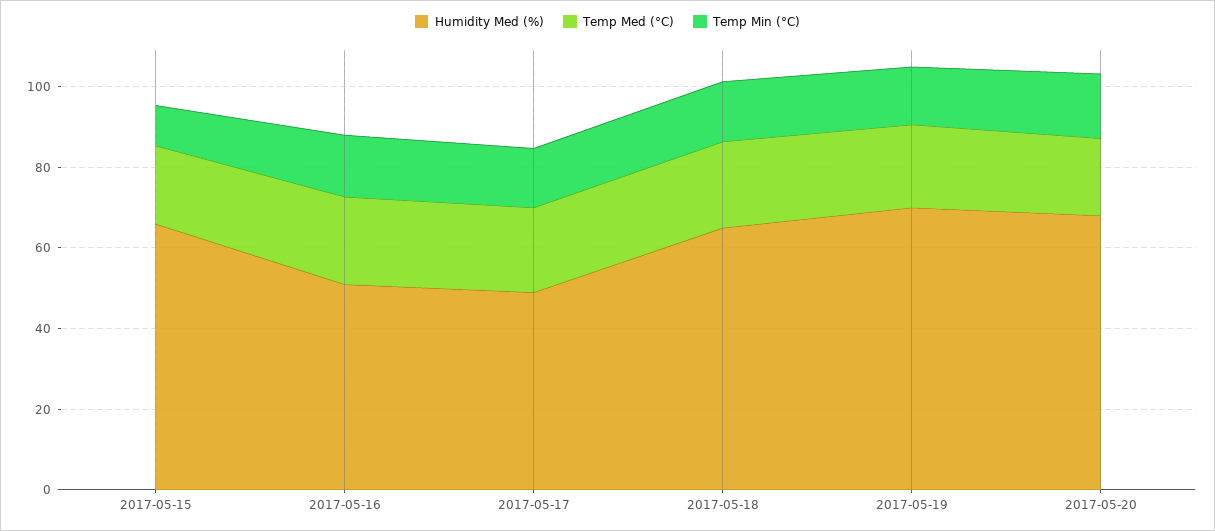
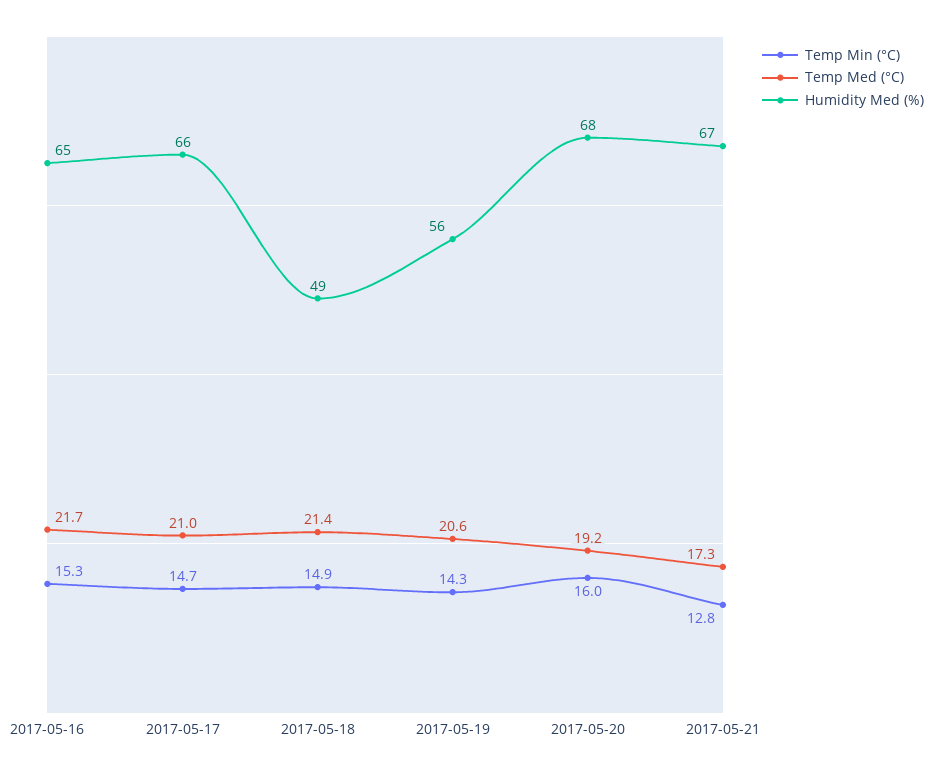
Humidity Med (%), 2017-05-15: 65 -> none
Temp Med (°C), 2017-05-15: 20 -> none
Temp Min (°C), 2017-05-15: 10 -> none
Humidity Med (%), 2017-05-16: 50 -> 65
Humidity Med (%), 2017-05-17: 50 -> 66
Humidity Med (%), 2017-05-18: 65 -> 49
Humidity Med (%), 2017-05-19: 70 -> 56
Temp Min (°C), 2017-05-21: none -> 12.8
Temp Med (°C), 2017-05-21: none -> 17.3
Humidity Med (%), 2017-05-21: none -> 67

